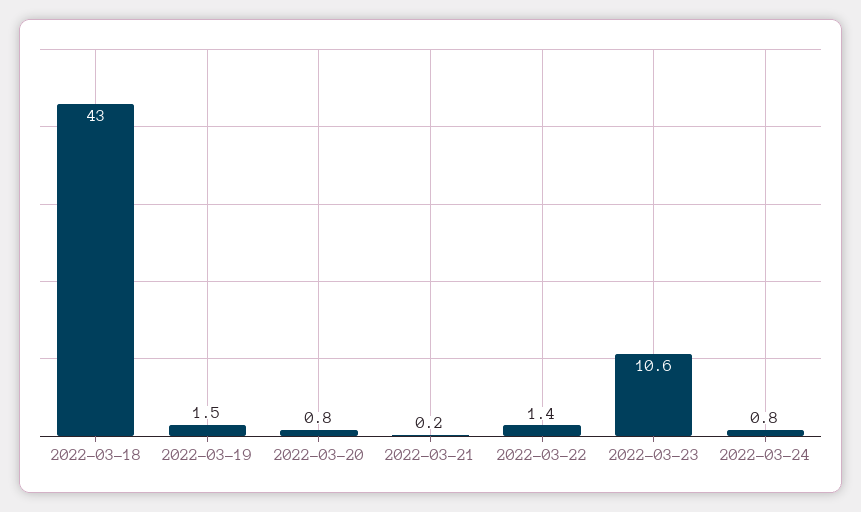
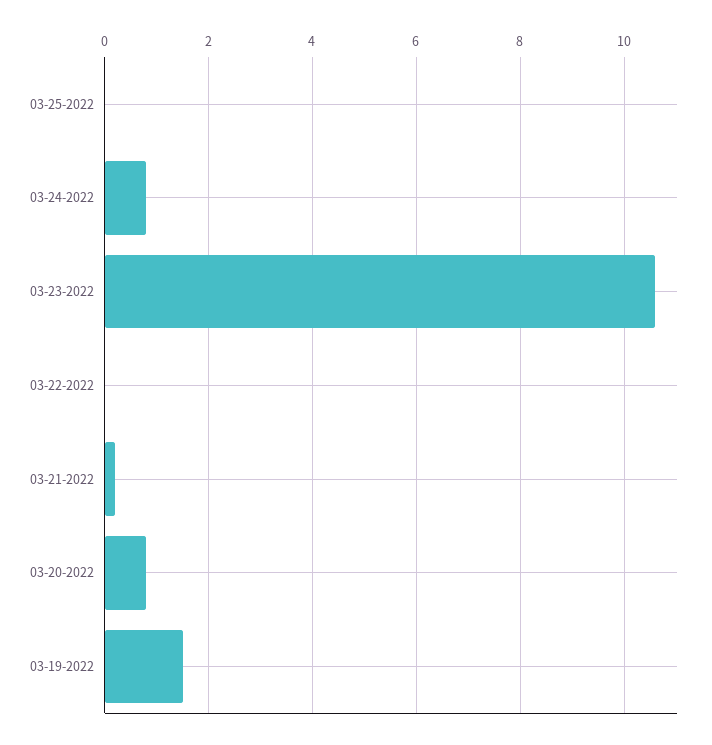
2022-03-18: 43 -> none
2022-03-22: 1.4 -> 0
03-25-2022: none -> 0

